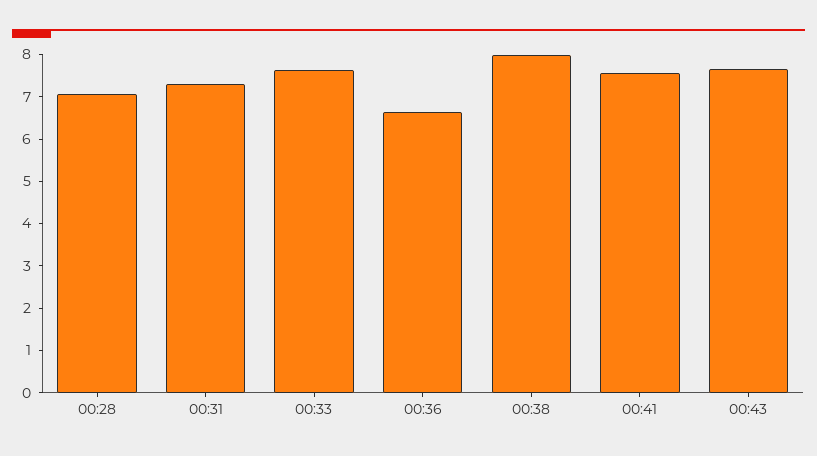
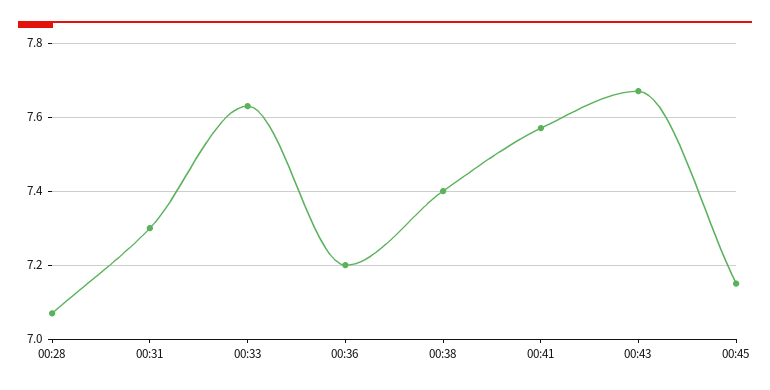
00:36: 6.6 -> 7.2
00:38: 8 -> 7.4
00:45: none -> 7.15

